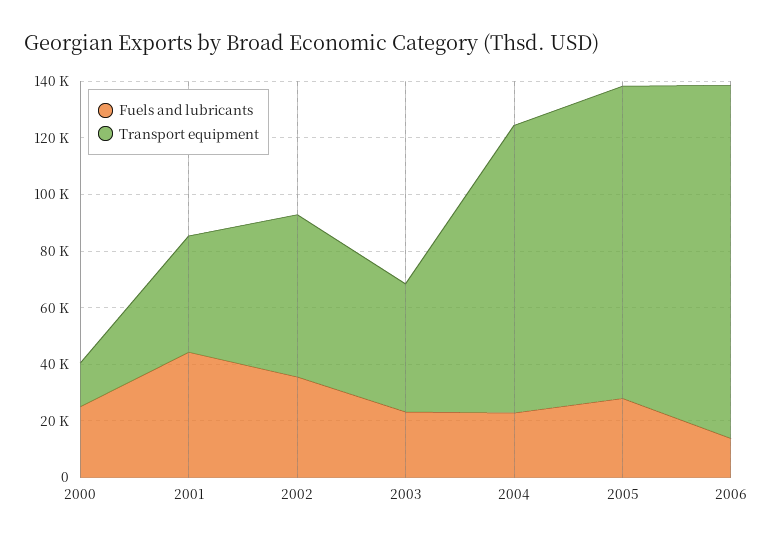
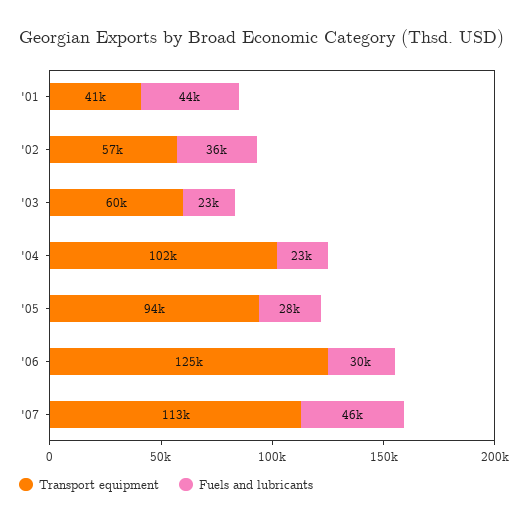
Fuels and lubricants, 2000: 25000 -> none
Transport equipment, 2000: 15000 -> none
Transport equipment, 2003: 45000 -> 60000
Transport equipment, 2005: 110000 -> 94000
Fuels and lubricants, 2006: 15000 -> 30000
Transport equipment, '07: none -> 113000
Fuels and lubricants, '07: none -> 46000

